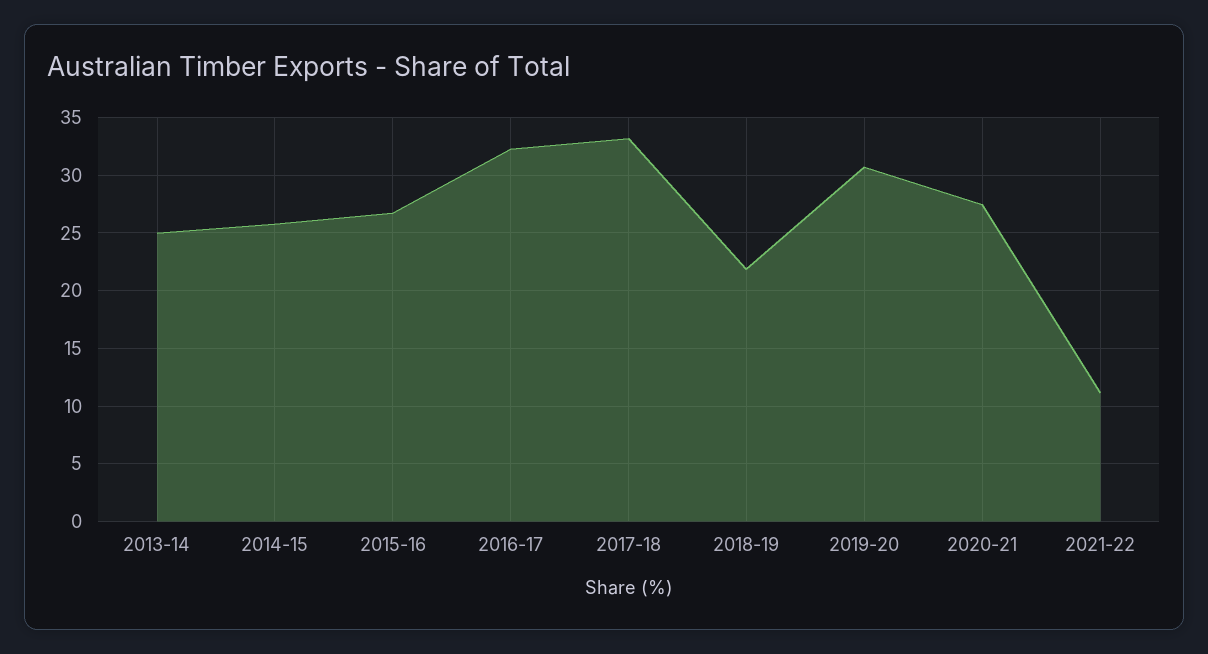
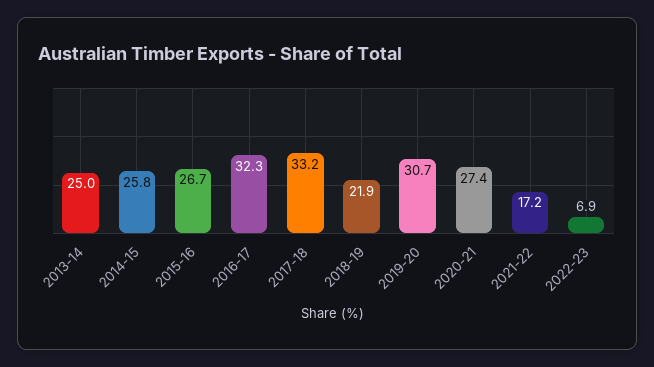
2021-22: 11 -> 17.2
2022-23: none -> 6.9

